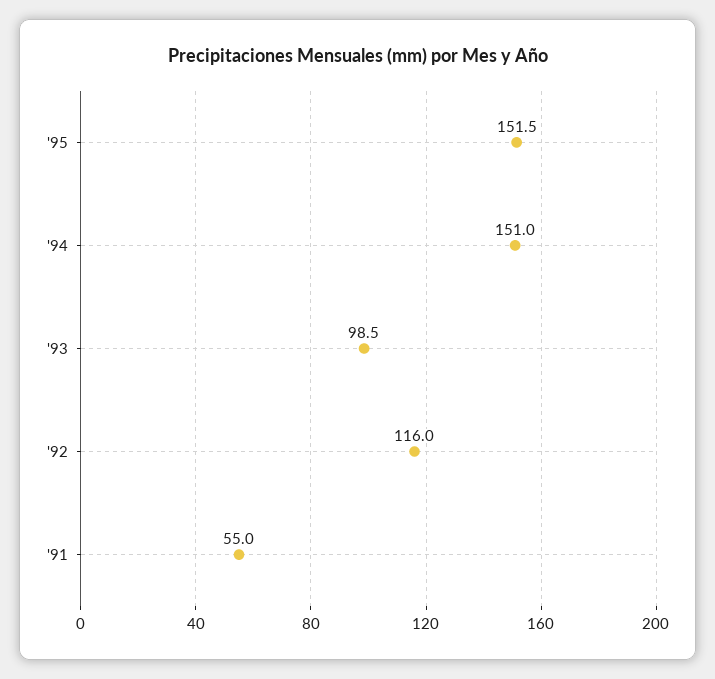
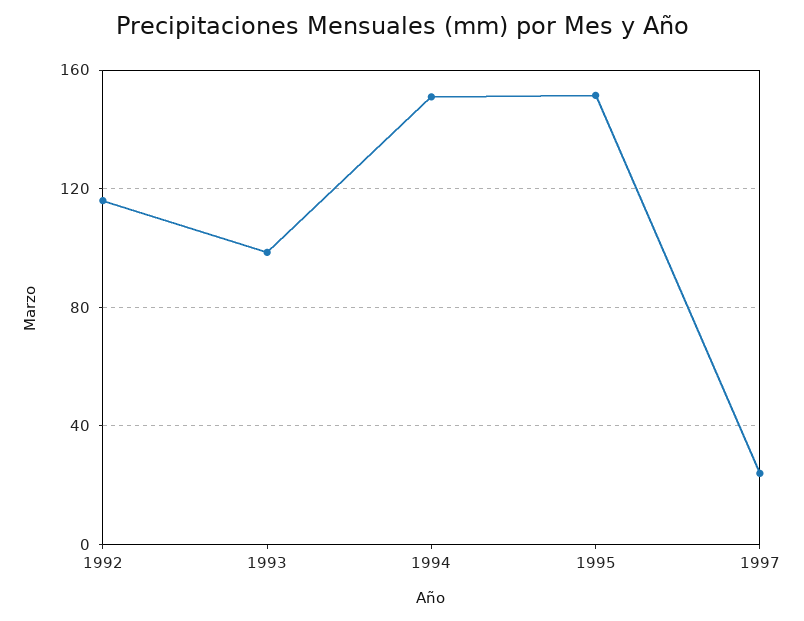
'91: 55 -> none
1997: none -> 25

